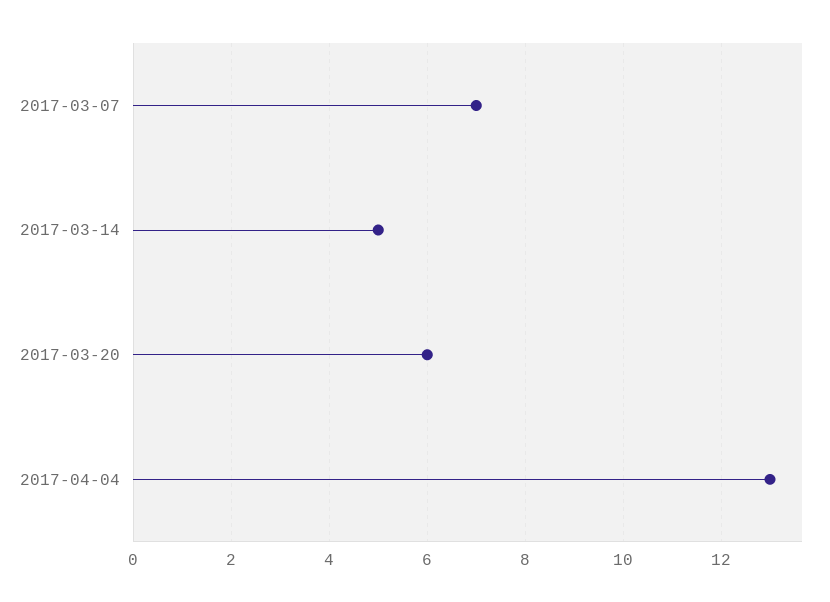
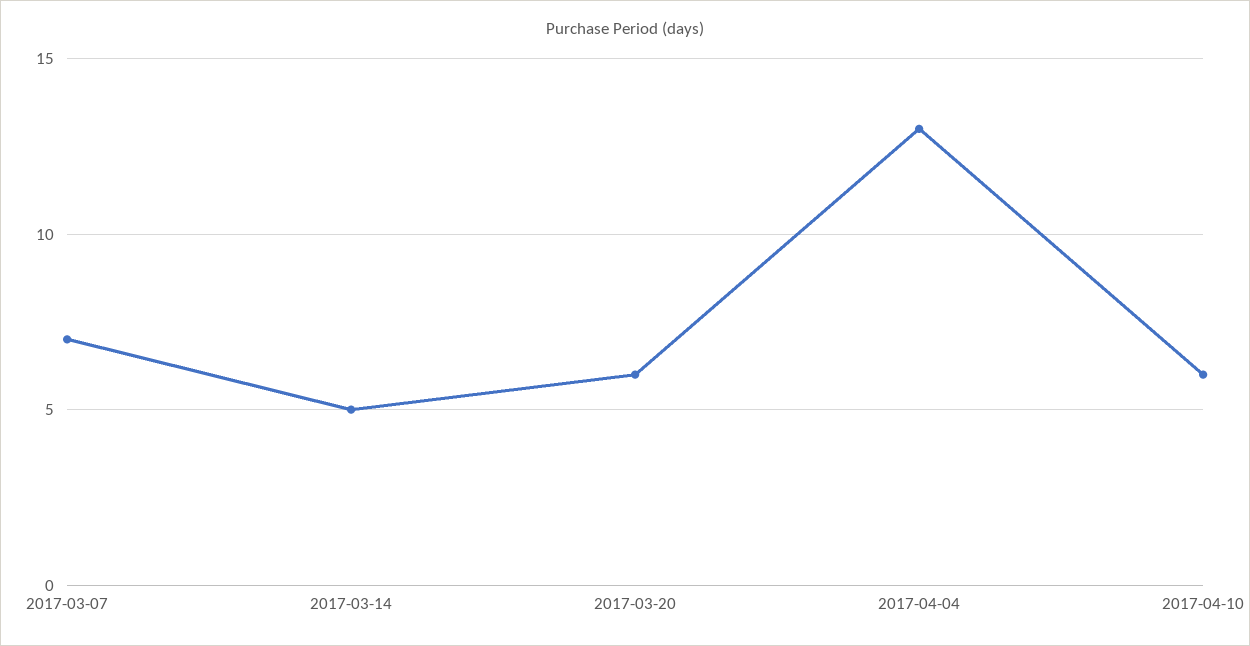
2017-04-10: none -> 6

